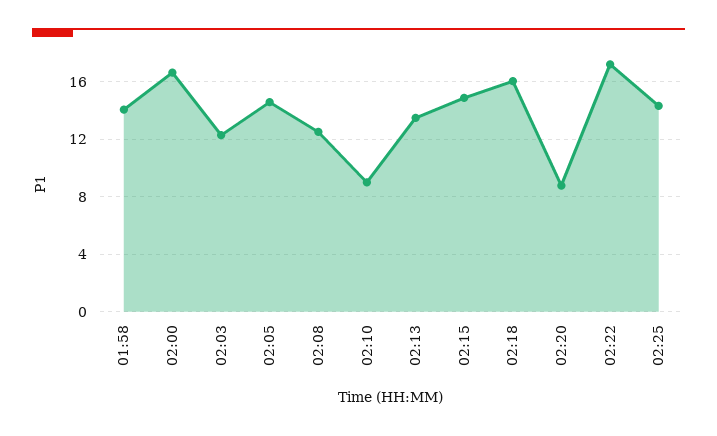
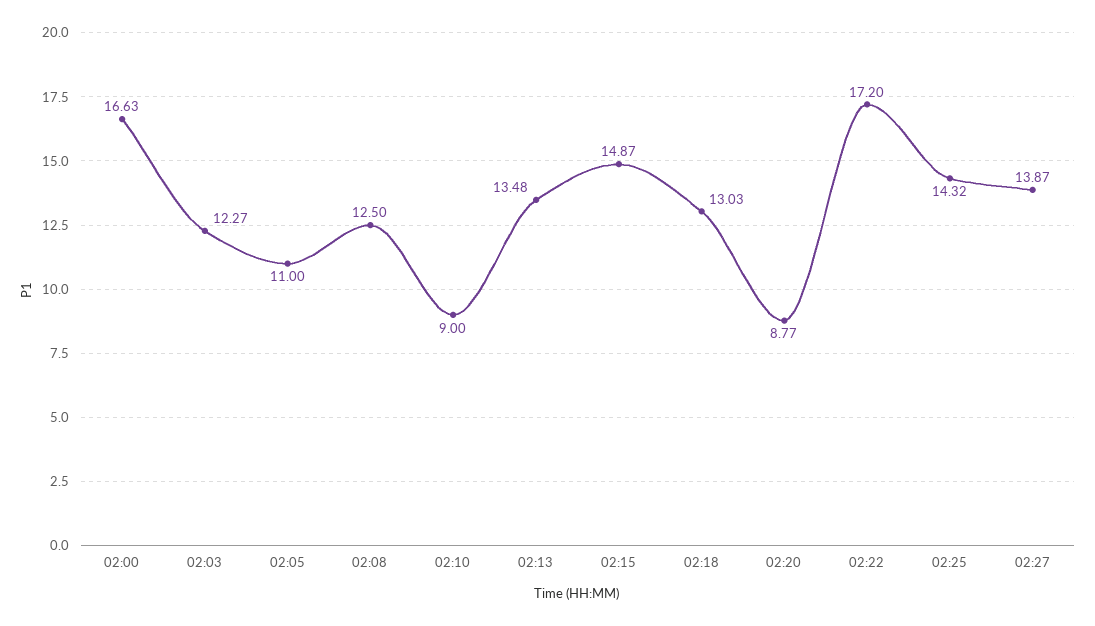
01:58: 14 -> none
02:05: 14.5 -> 11
02:18: 16 -> 13.03
02:27: none -> 13.87

